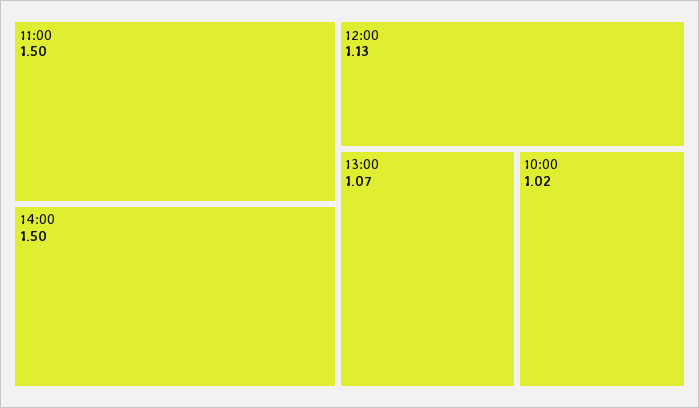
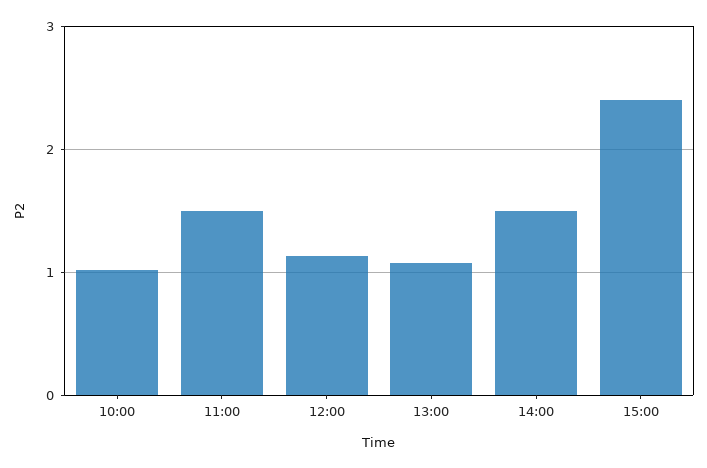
15:00: none -> 2.4

